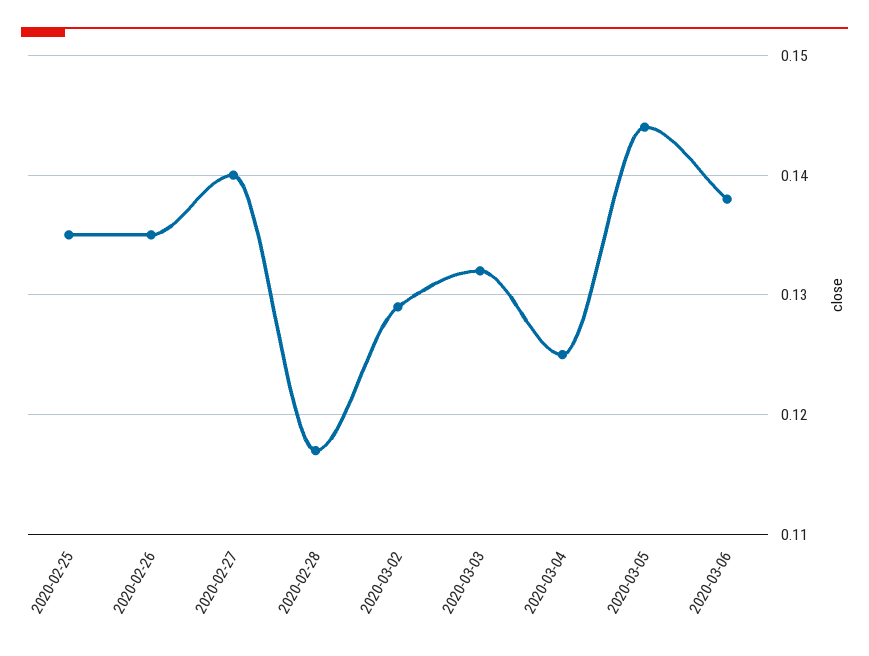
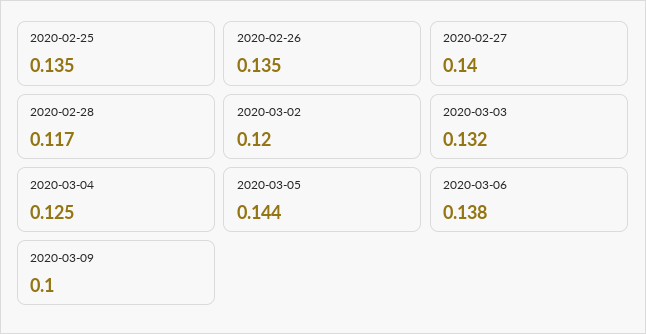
2020-03-02: 0.129 -> 0.12
2020-03-09: none -> 0.1

